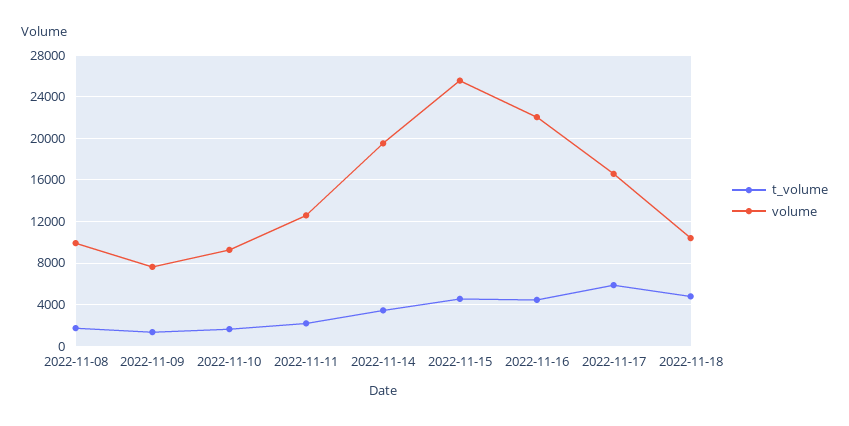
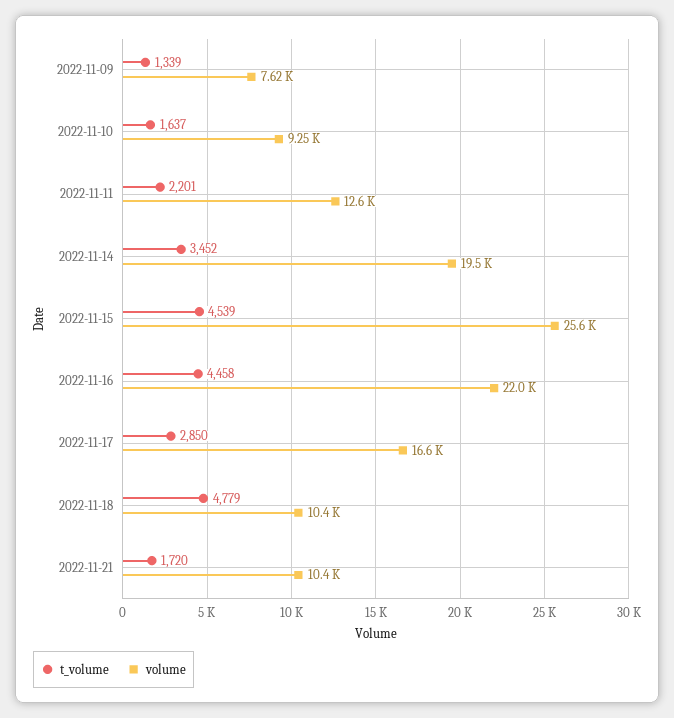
t_volume, 2022-11-08: 2000 -> none
volume, 2022-11-08: 10000 -> none
t_volume, 2022-11-17: 6000 -> 2850
t_volume, 2022-11-21: none -> 1720
volume, 2022-11-21: none -> 10400

